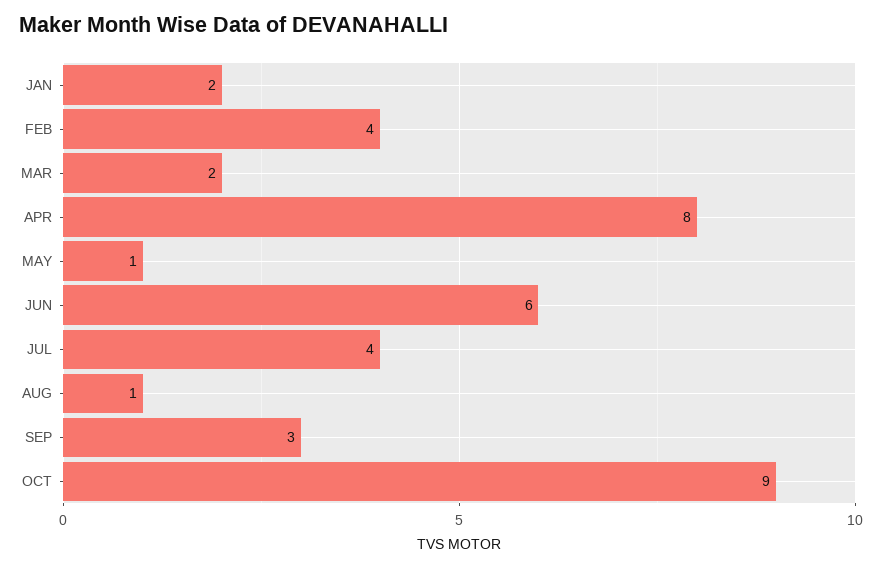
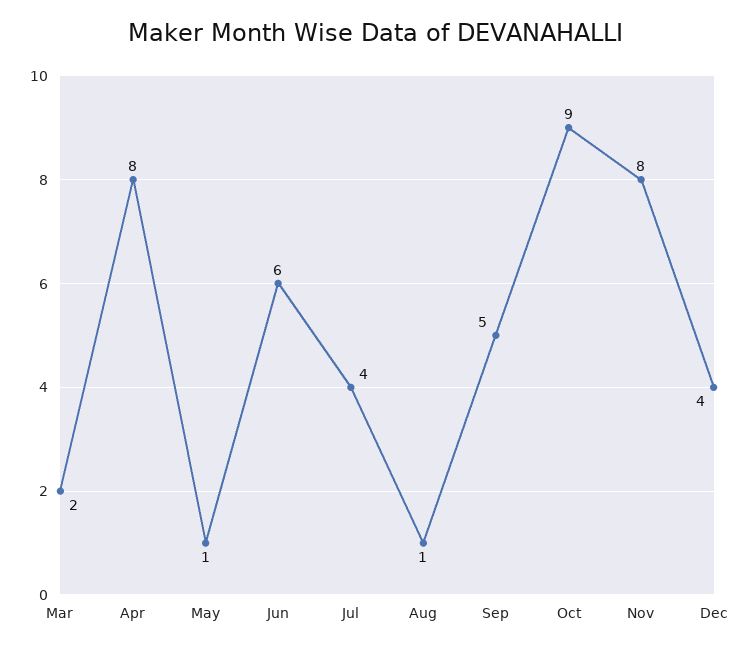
JAN: 2 -> none
FEB: 4 -> none
SEP: 3 -> 5
Nov: none -> 8
Dec: none -> 4

